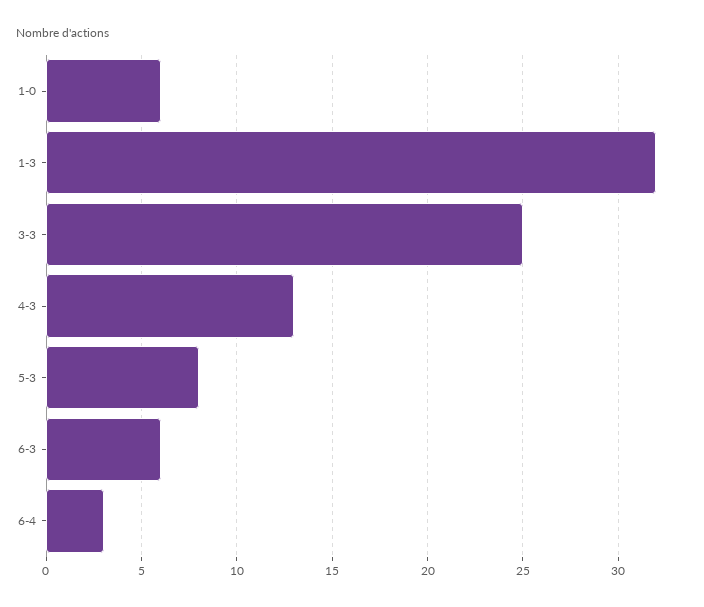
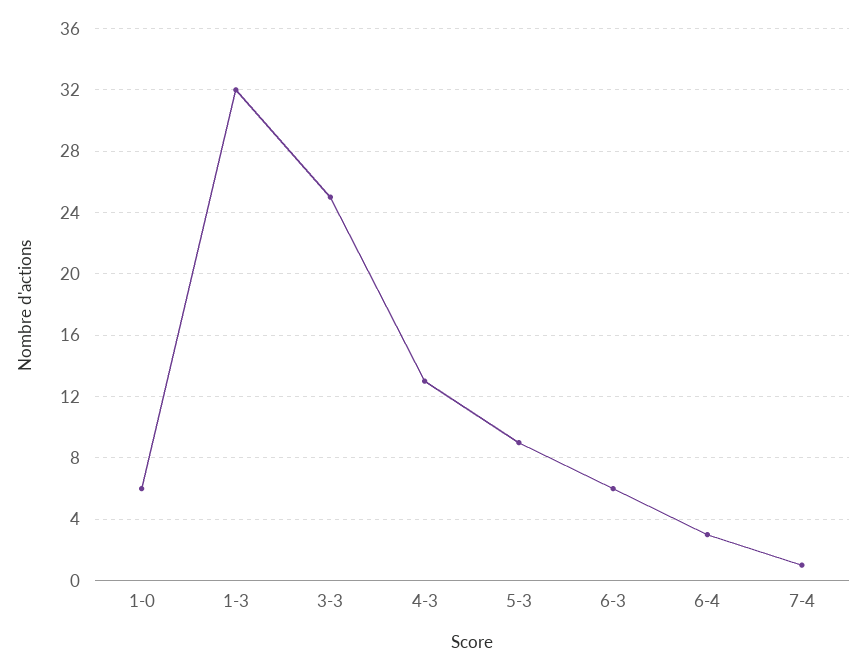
5-3: 8 -> 9
7-4: none -> 1

